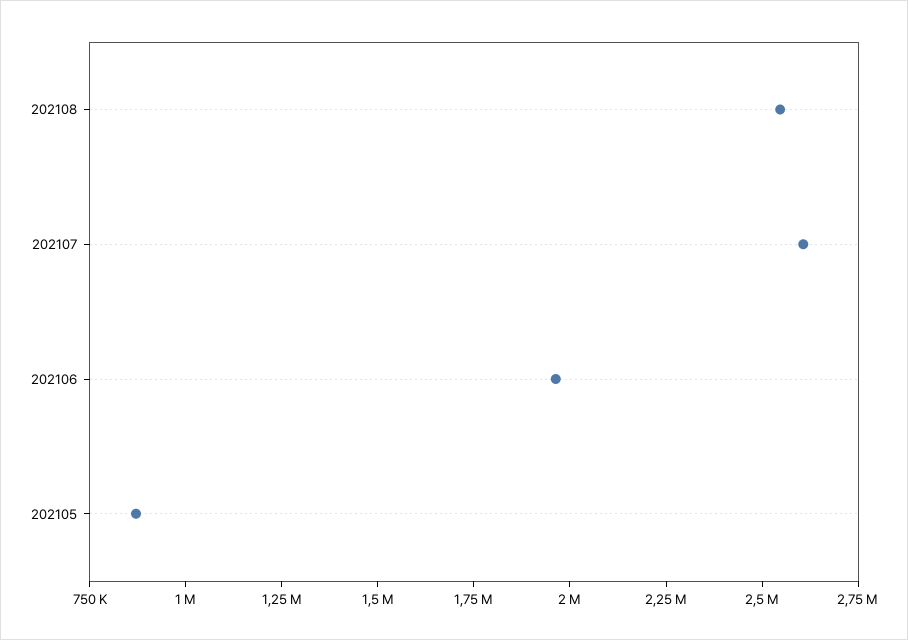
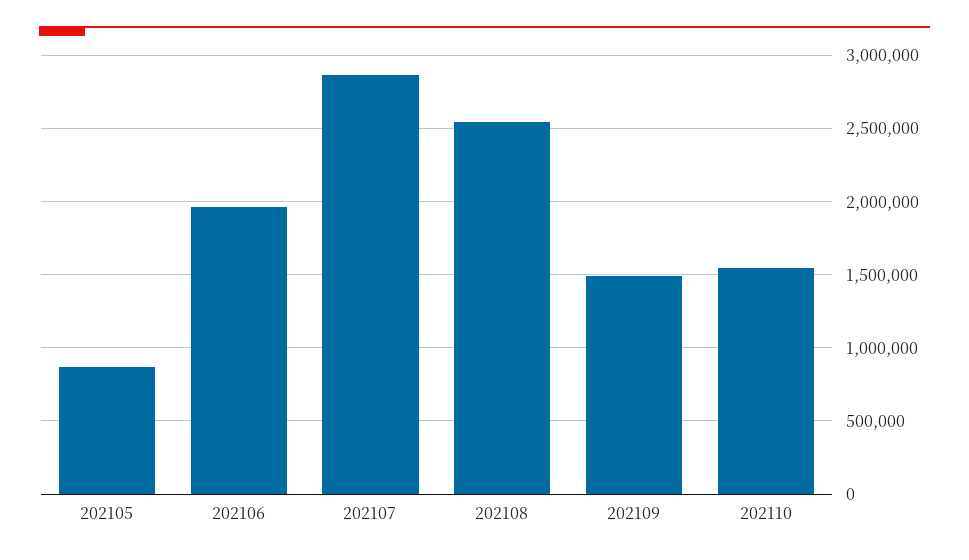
202107: 2600000 -> 2850000
202109: none -> 1500000
202110: none -> 1550000

